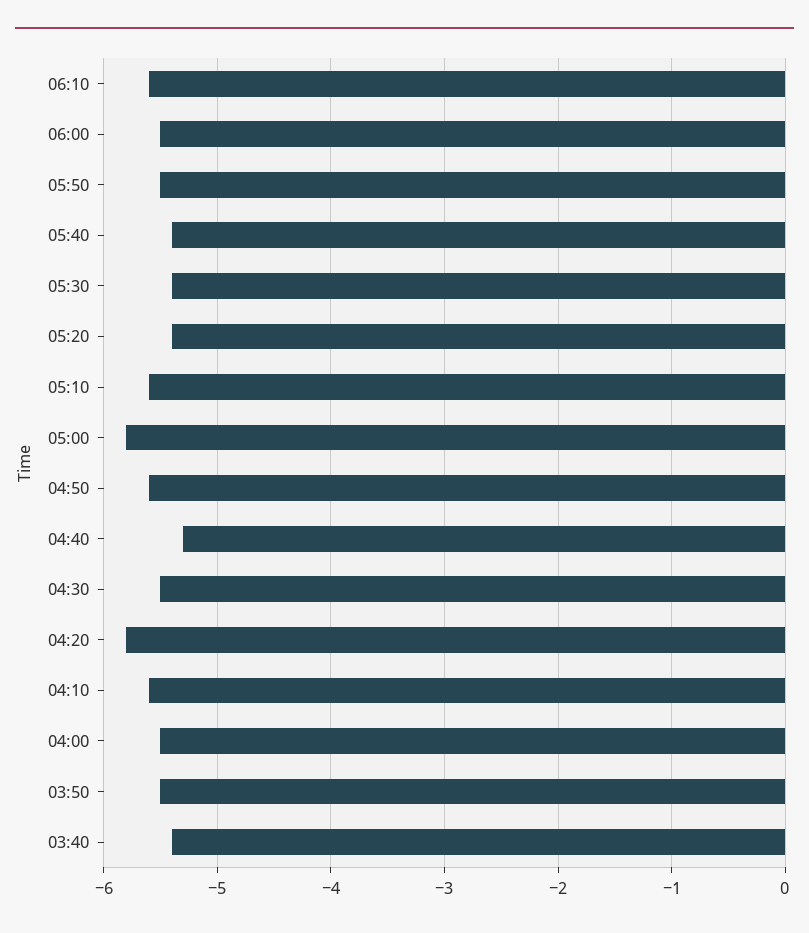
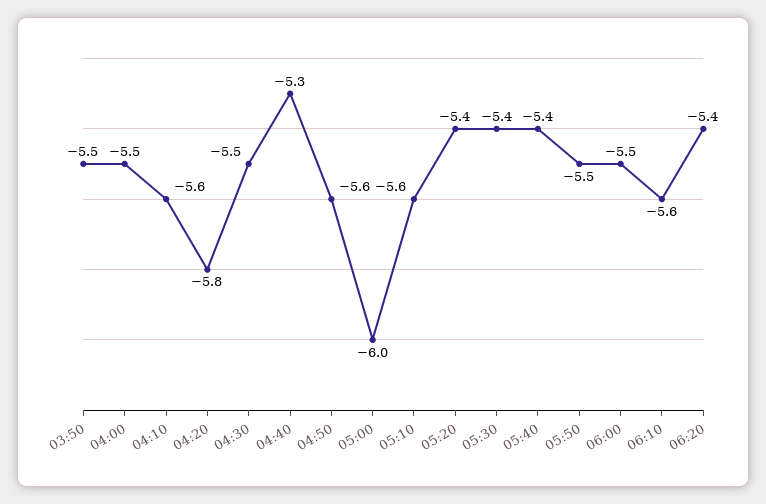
05:00: -5.8 -> -6
03:40: -5.4 -> none
06:20: none -> -5.4

